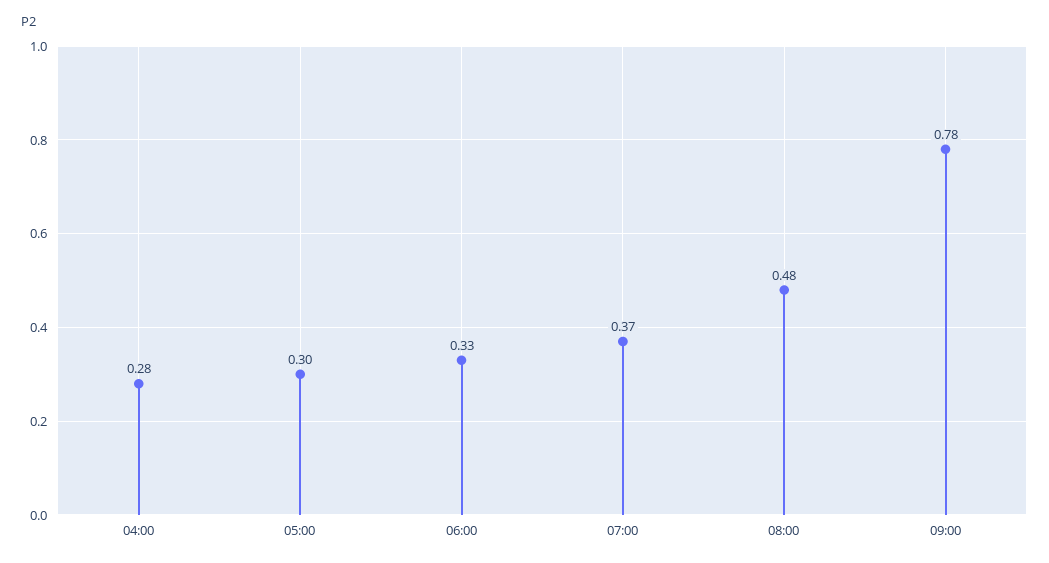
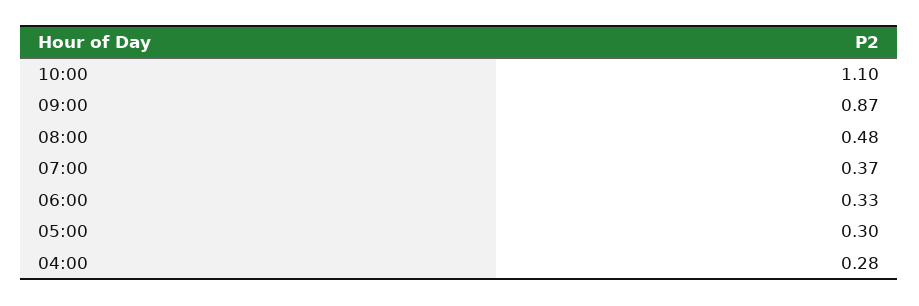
09:00: 0.78 -> 0.87
10:00: none -> 1.1

